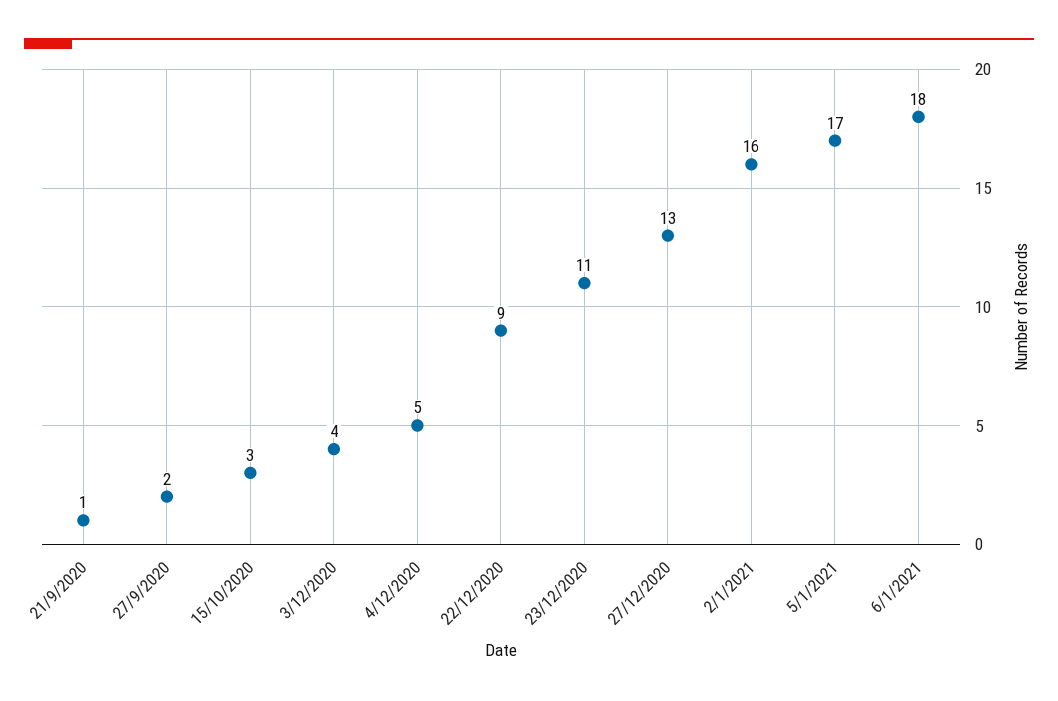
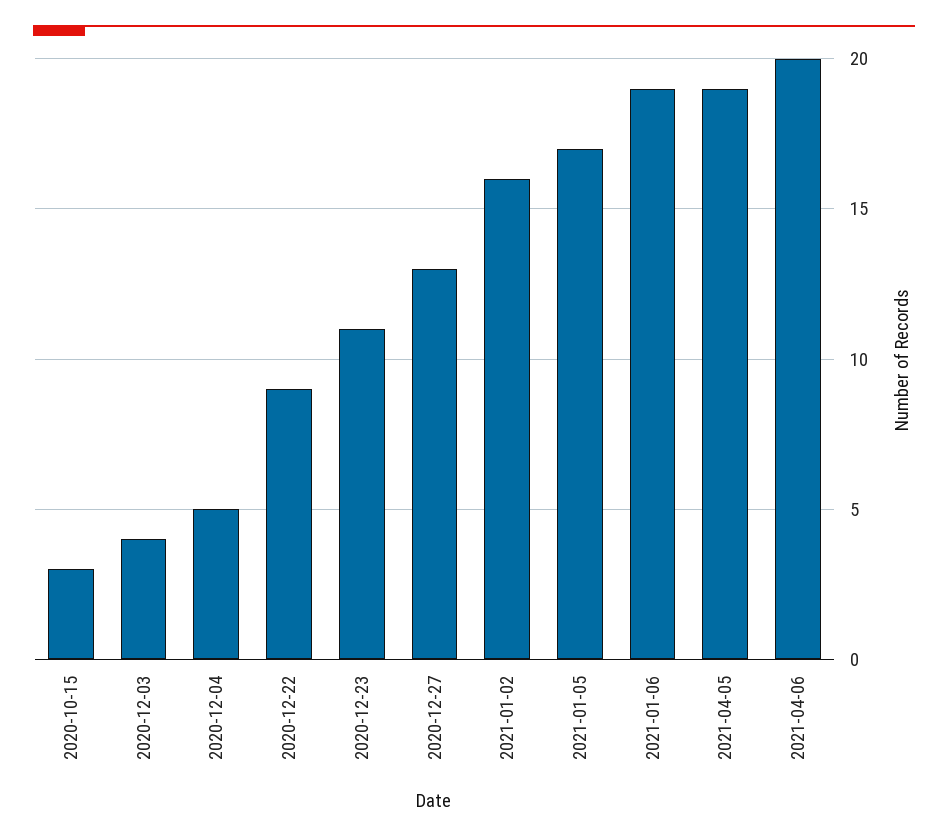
21/9/2020: 1 -> none
27/9/2020: 2 -> none
6/1/2021: 18 -> 19
2021-04-05: none -> 19
2021-04-06: none -> 20

